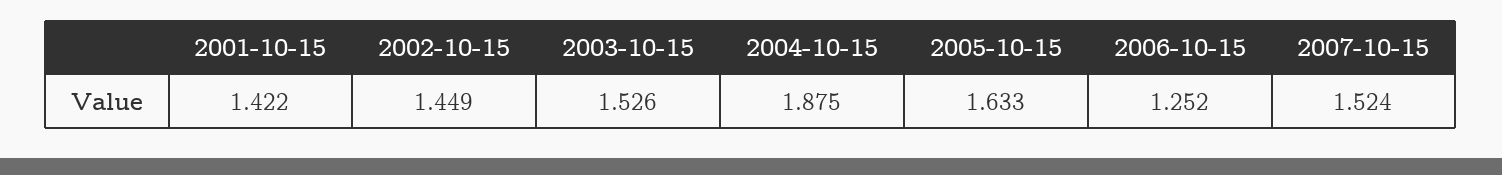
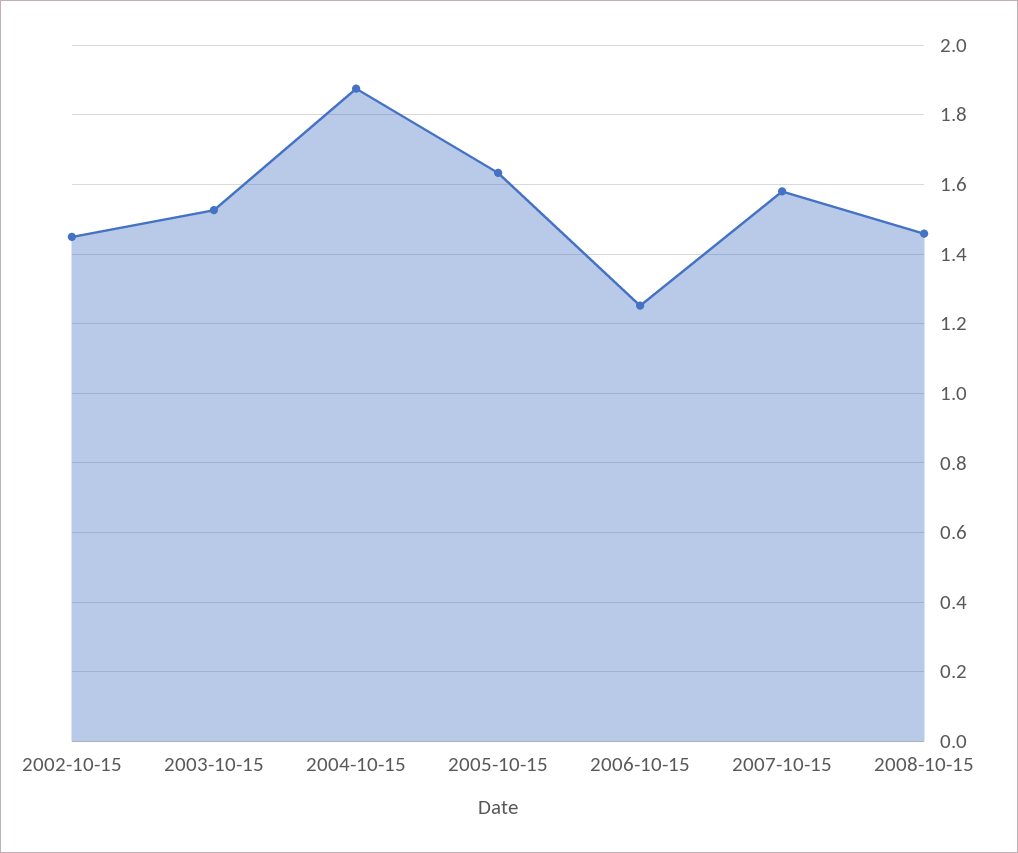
2001-10-15: 1.422 -> none
2007-10-15: 1.524 -> 1.58
2008-10-15: none -> 1.46

